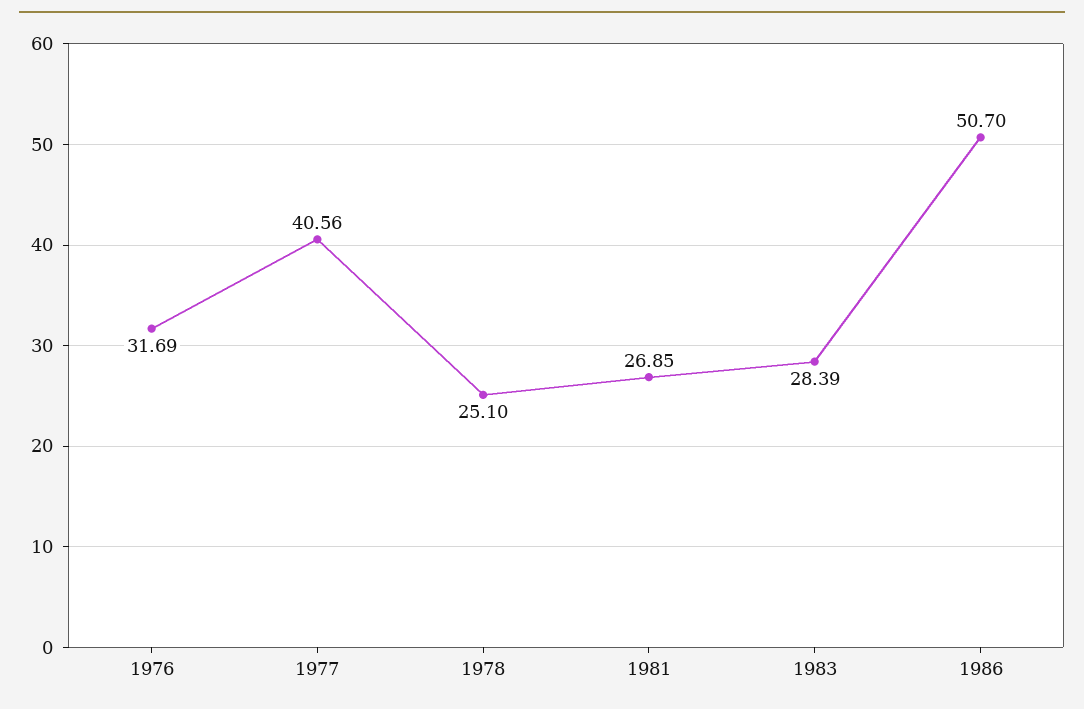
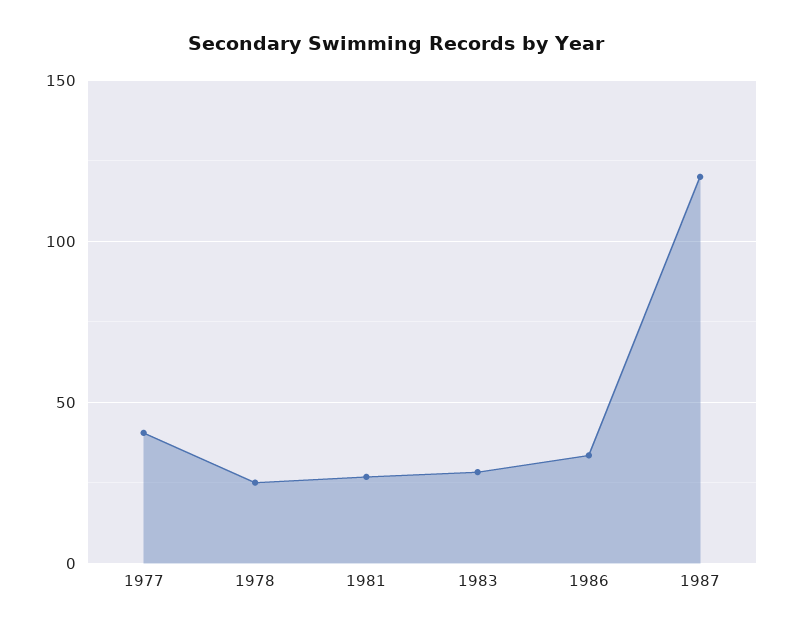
1976: 31.69 -> none
1986: 50.7 -> 35
1987: none -> 120

